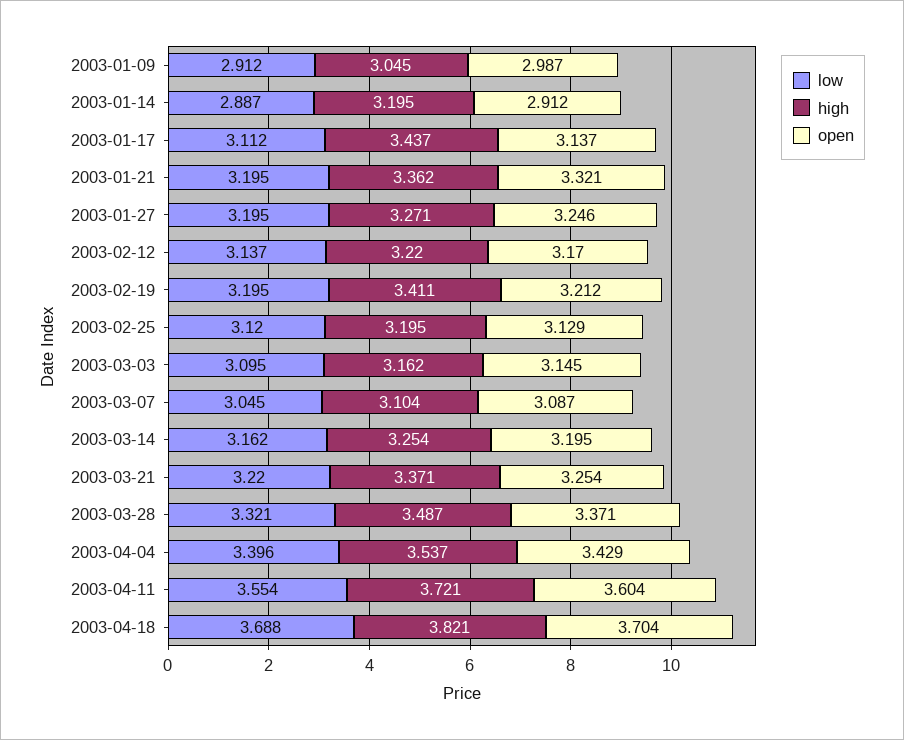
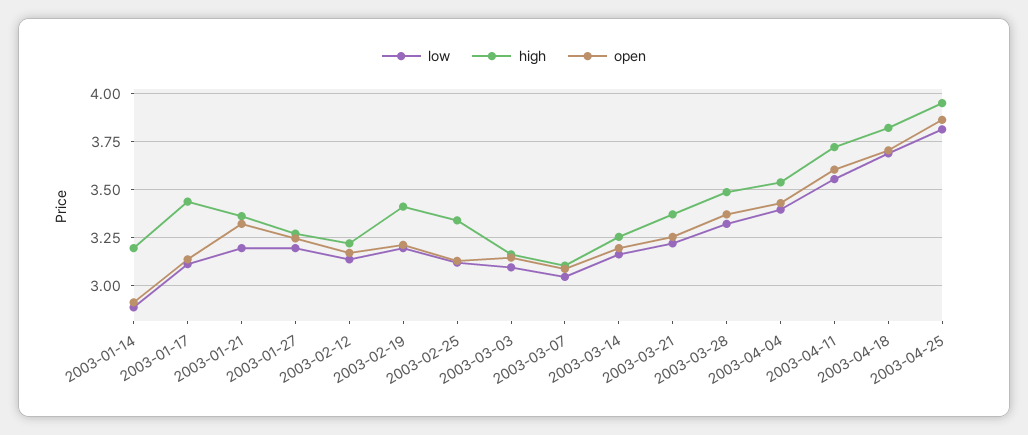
low, 2003-01-09: 2.912 -> none
high, 2003-01-09: 3.045 -> none
open, 2003-01-09: 2.987 -> none
high, 2003-02-25: 3.195 -> 3.35
low, 2003-04-25: none -> 3.8
high, 2003-04-25: none -> 3.95
open, 2003-04-25: none -> 3.85

